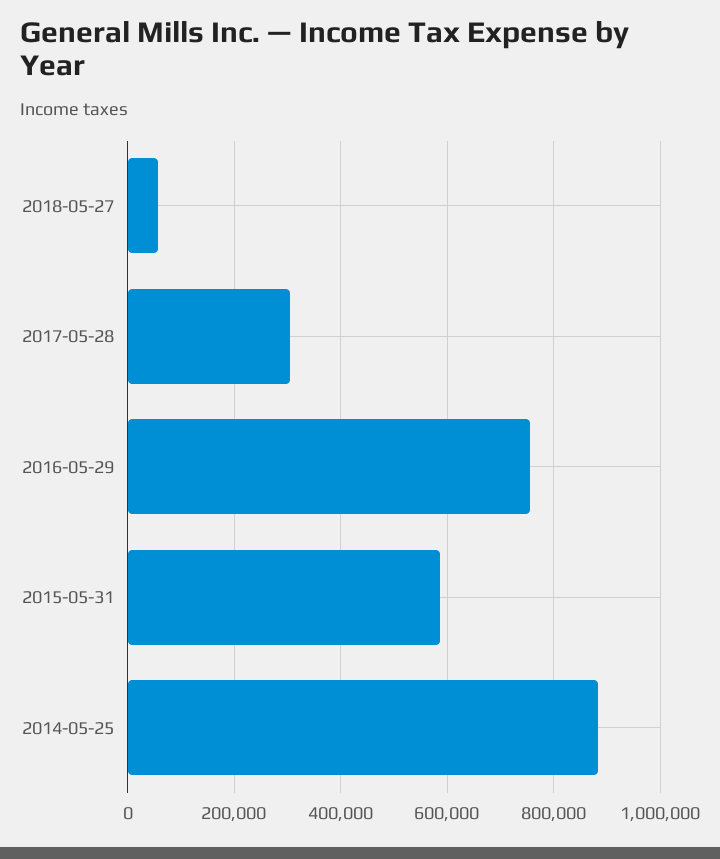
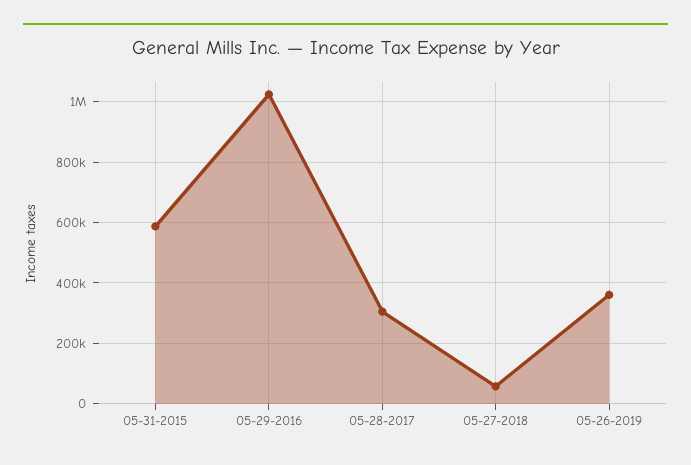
2016-05-29: 760000 -> 1020000
2014-05-25: 880000 -> none
05-26-2019: none -> 360000

